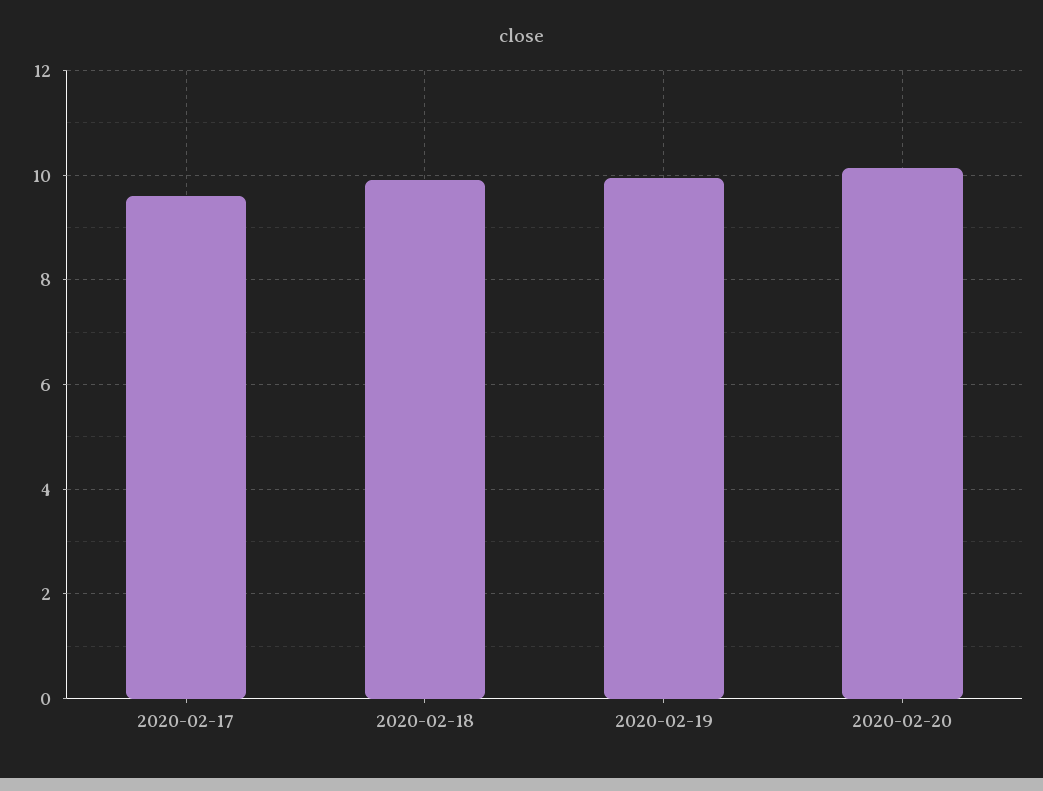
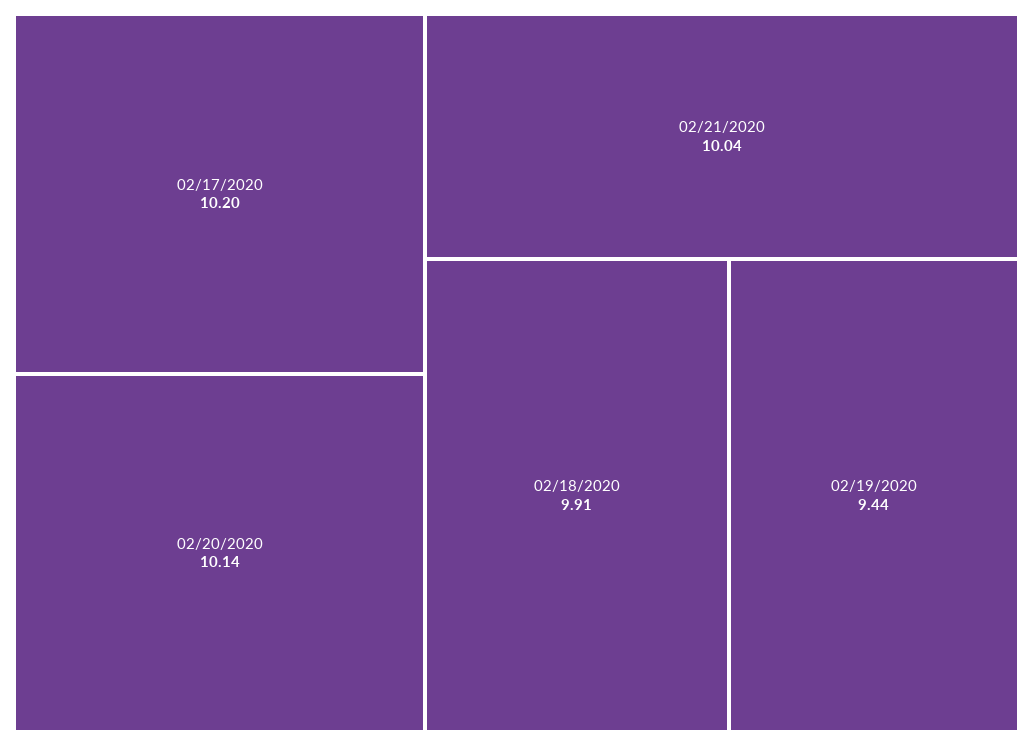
2020-02-17: 9.6 -> 10.2
2020-02-19: 10 -> 9.44
02/21/2020: none -> 10.04

